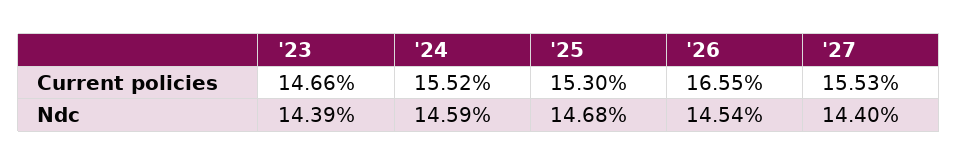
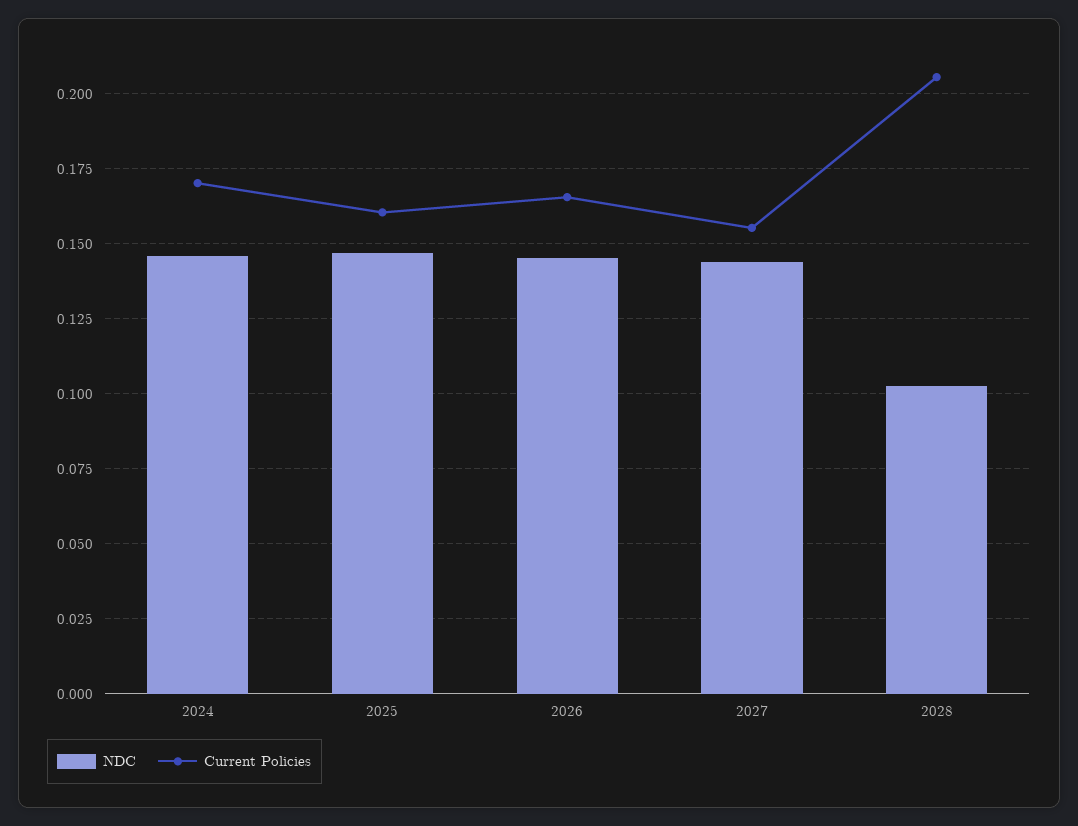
Current policies, '23: 0.1466 -> none
Current policies, '24: 0.1552 -> 0.17
Current policies, '25: 0.153 -> 0.16
Ndc, '23: 0.1439 -> none
Ndc, 2028: none -> 0.1025
Current policies, 2028: none -> 0.205

